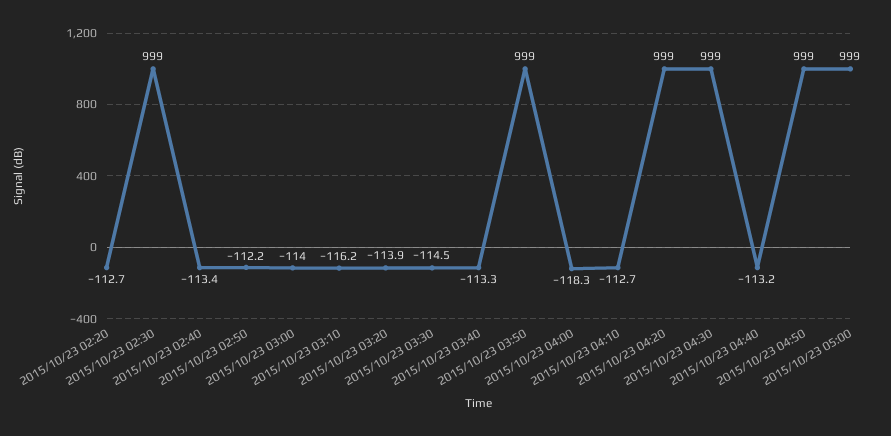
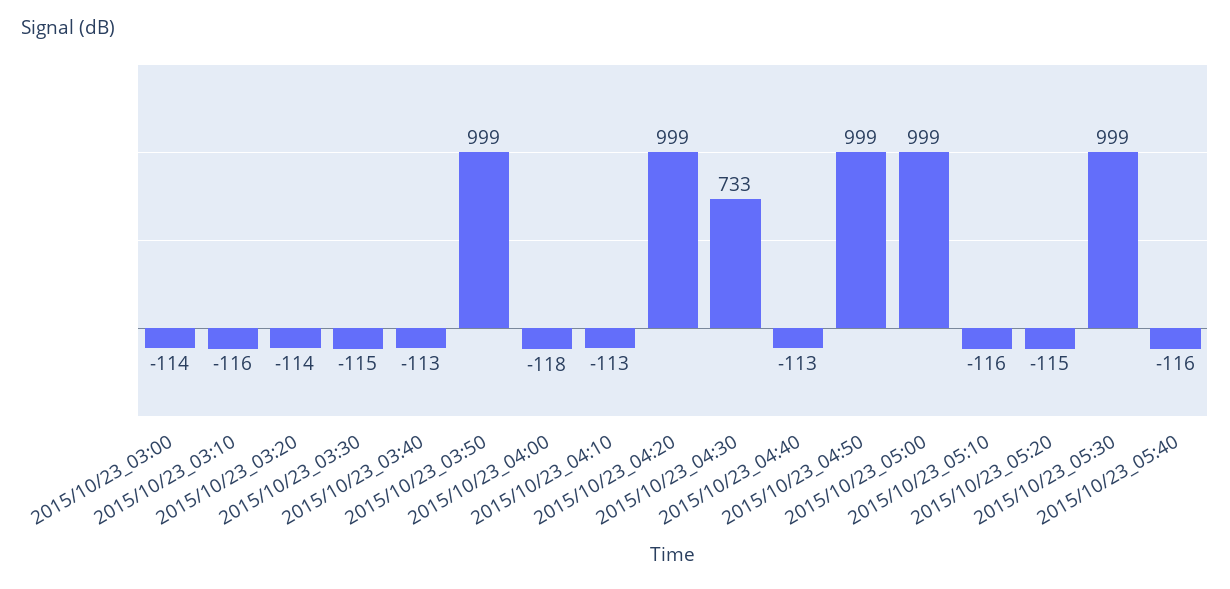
2015/10/23 02:20: -112.7 -> none
2015/10/23 02:30: 999 -> none
2015/10/23 02:40: -113.4 -> none
2015/10/23 02:50: -112.2 -> none
2015/10/23 04:30: 999 -> 733
2015/10/23_05:10: none -> -116
2015/10/23_05:20: none -> -115
2015/10/23_05:30: none -> 999
2015/10/23_05:40: none -> -116

